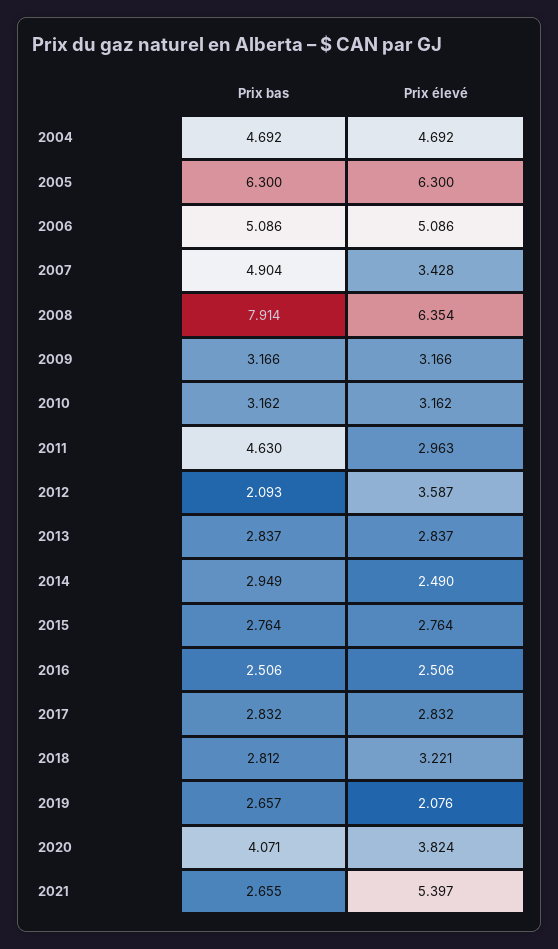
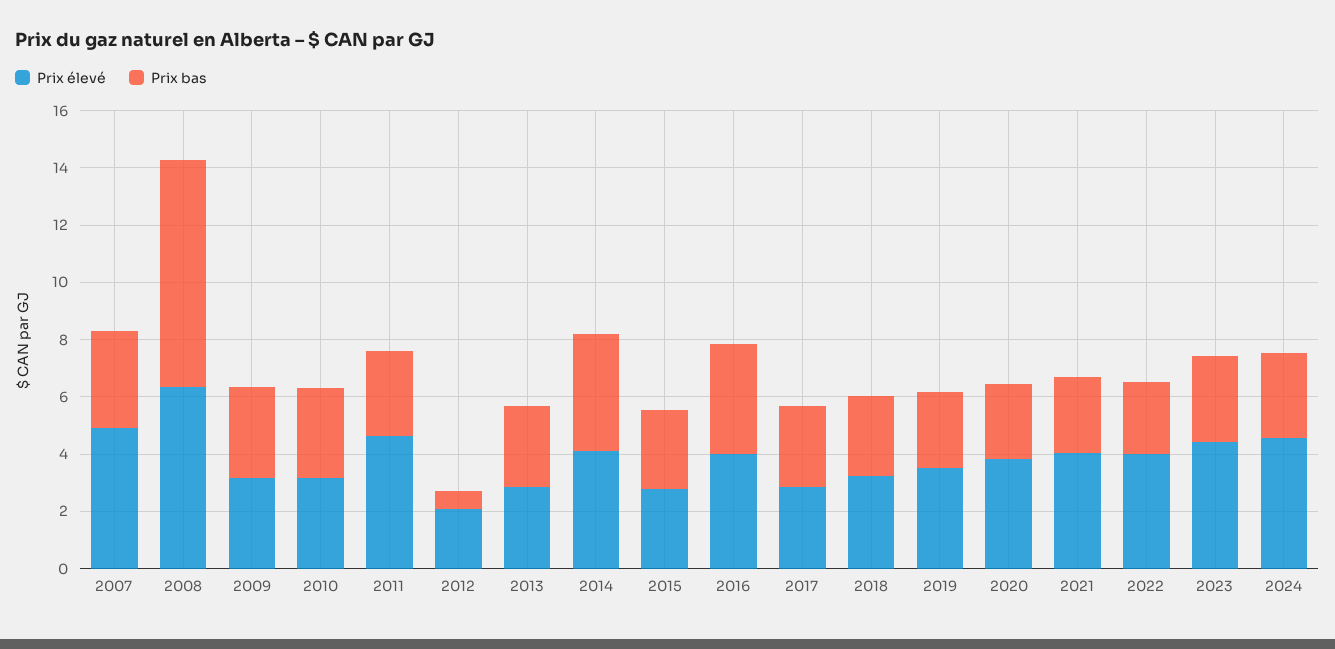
Prix bas, 2004: 4.692 -> none
Prix élevé, 2004: 4.692 -> none
Prix bas, 2005: 6.3 -> none
Prix élevé, 2005: 6.3 -> none
Prix bas, 2006: 5.086 -> none
Prix élevé, 2006: 5.086 -> none
Prix bas, 2007: 4.904 -> 3.5
Prix élevé, 2007: 3.428 -> 5
Prix bas, 2011: 4.63 -> 3
Prix élevé, 2011: 2.963 -> 4.5
Prix bas, 2012: 2.093 -> 0.5
Prix élevé, 2012: 3.587 -> 2
Prix bas, 2014: 2.949 -> 4
Prix élevé, 2014: 2.49 -> 4
Prix bas, 2016: 2.506 -> 4
Prix élevé, 2016: 2.506 -> 4
Prix élevé, 2019: 2.076 -> 3.5
Prix bas, 2020: 4.071 -> 2.5
Prix élevé, 2021: 5.397 -> 4
Prix élevé, 2022: none -> 4
Prix bas, 2022: none -> 2.5
Prix élevé, 2023: none -> 4.5
Prix bas, 2023: none -> 3
Prix élevé, 2024: none -> 4.5
Prix bas, 2024: none -> 3

